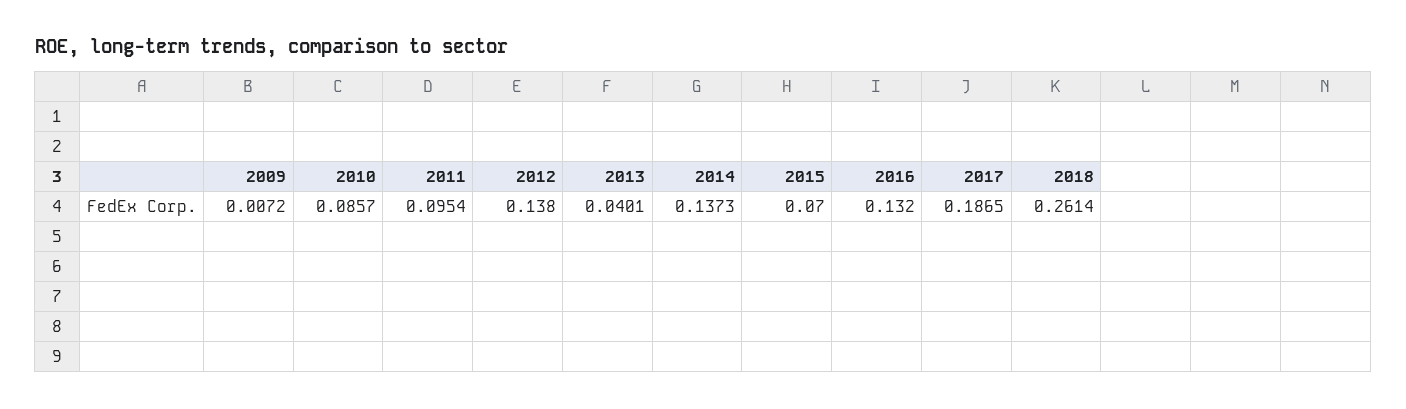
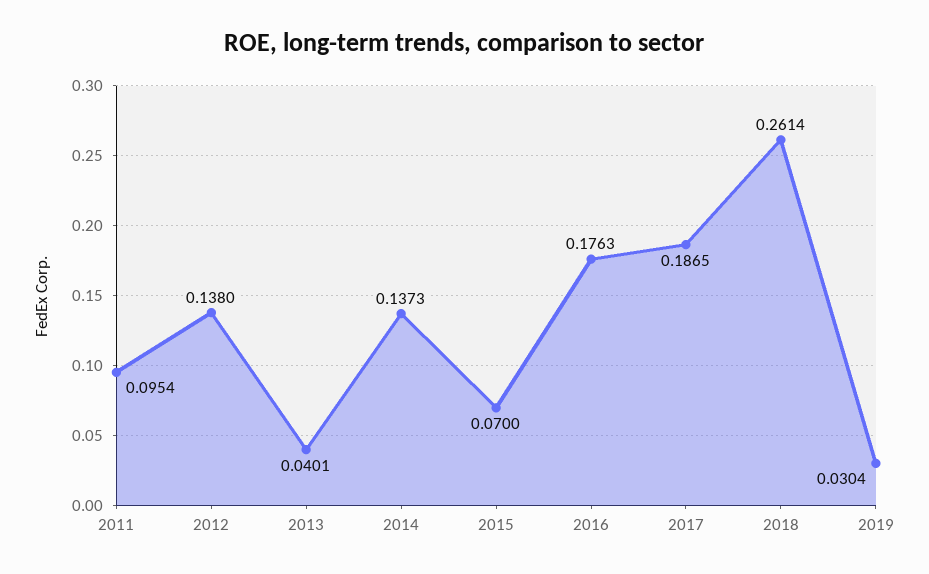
2009: 0.0072 -> none
2010: 0.0857 -> none
2016: 0.132 -> 0.1763
2019: none -> 0.0304

